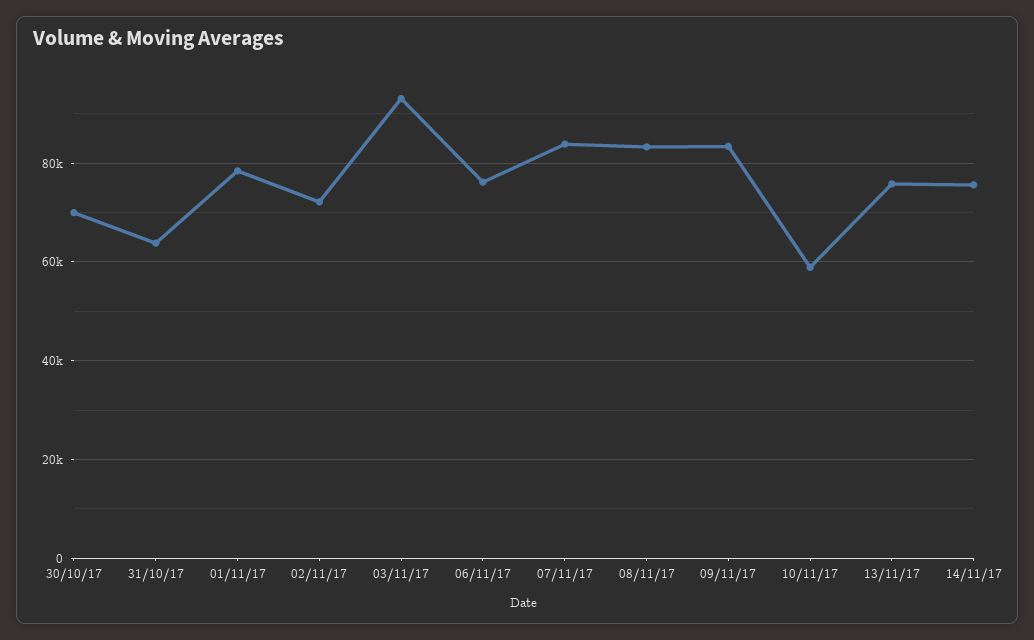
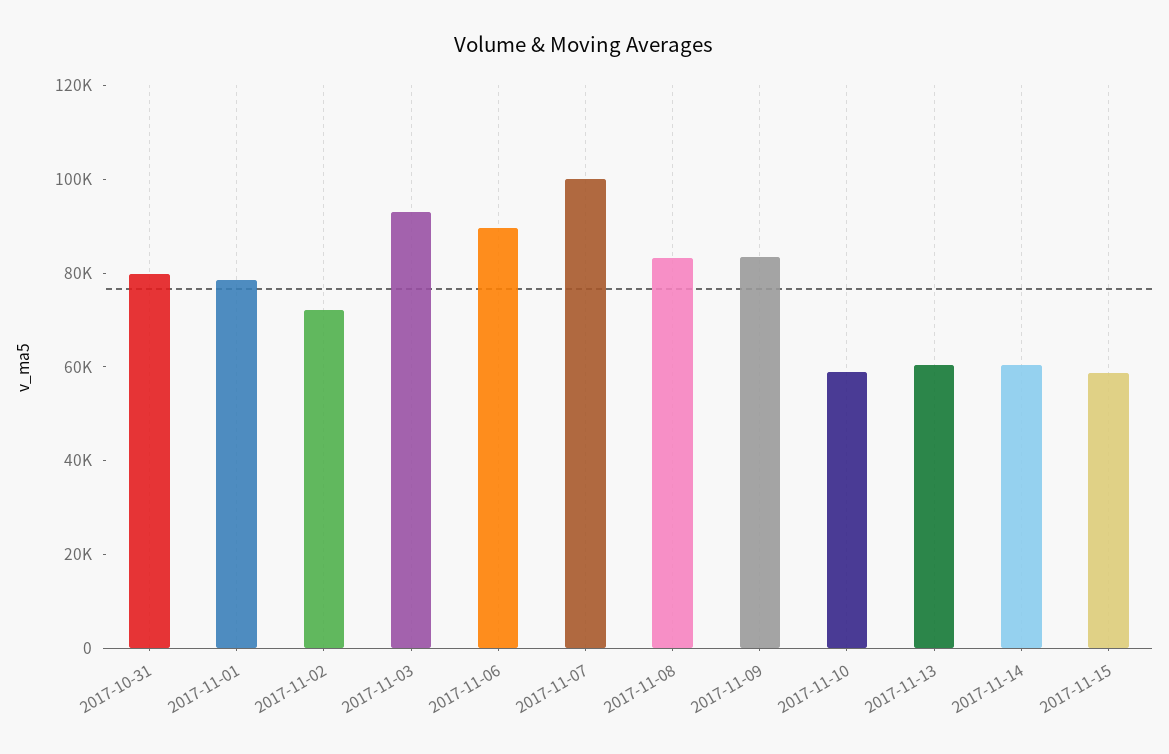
30/10/17: 70000 -> none
31/10/17: 64000 -> 80000
06/11/17: 76000 -> 90000
07/11/17: 84000 -> 100000
13/11/17: 76000 -> 60000
14/11/17: 76000 -> 60000
2017-11-15: none -> 60000

